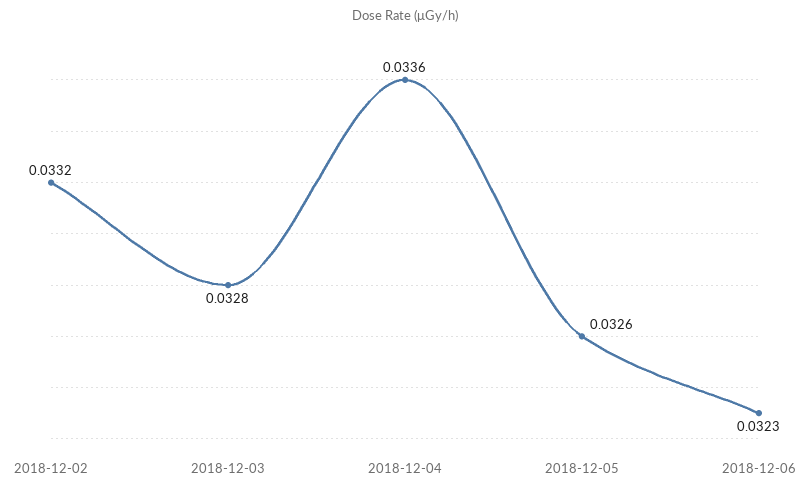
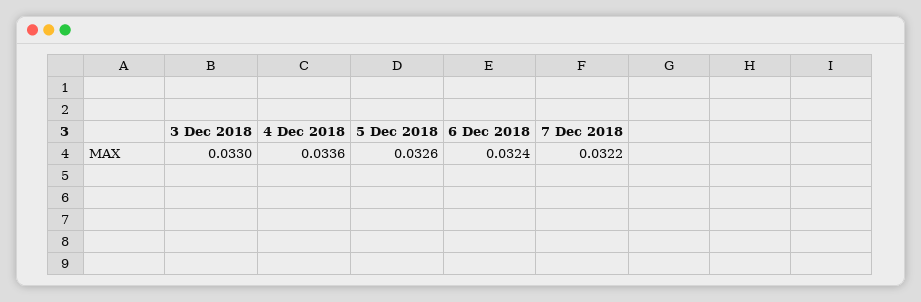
2018-12-02: 0.0332 -> none
2018-12-03: 0.0328 -> 0.033
2018-12-06: 0.0323 -> 0.0324
7 Dec 2018: none -> 0.0322

